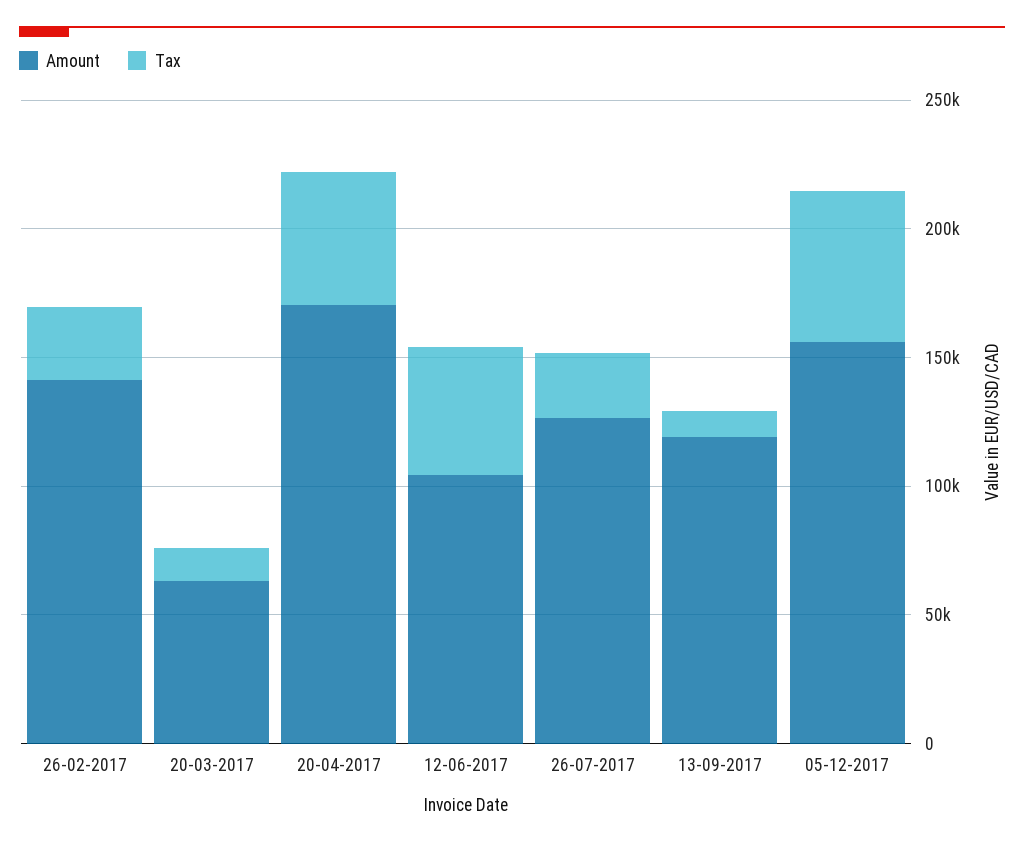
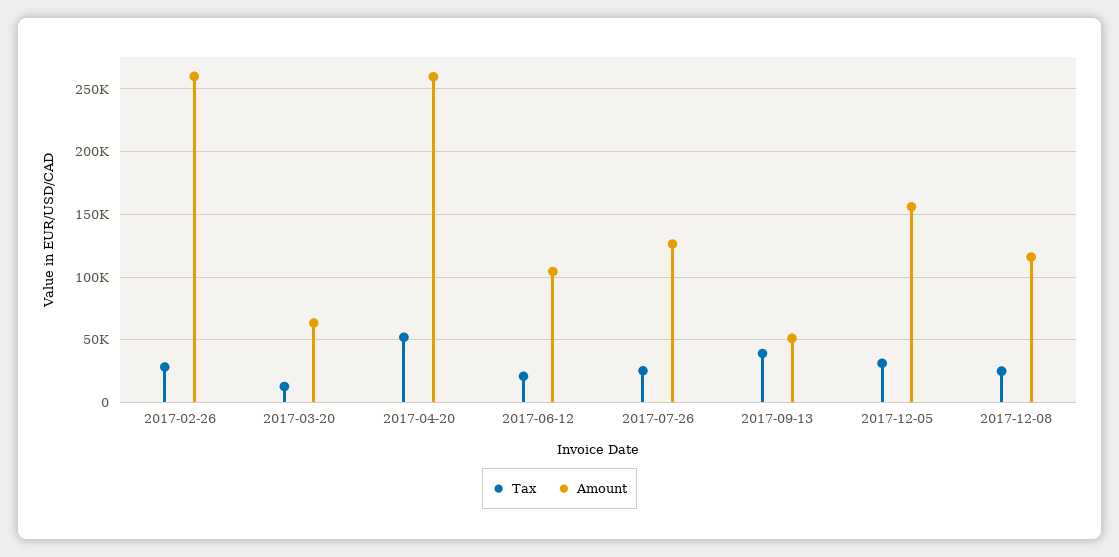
Amount, 26-02-2017: 140000 -> 260000
Amount, 20-04-2017: 170000 -> 260000
Tax, 12-06-2017: 50000 -> 20000
Amount, 13-09-2017: 120000 -> 50000
Tax, 13-09-2017: 10000 -> 40000
Tax, 05-12-2017: 60000 -> 30000
Tax, 2017-12-08: none -> 25000
Amount, 2017-12-08: none -> 115000

